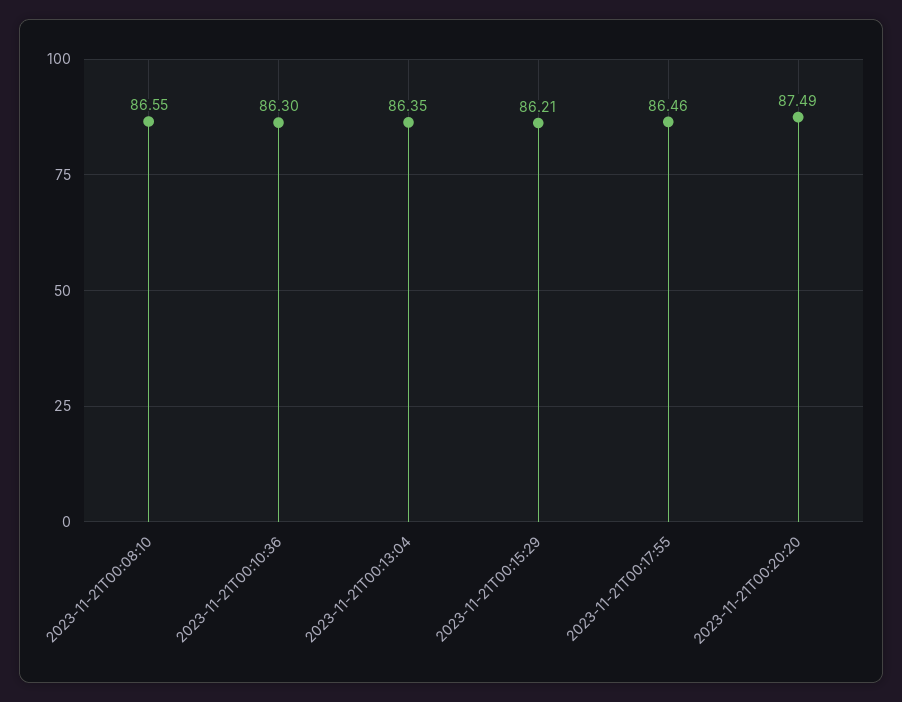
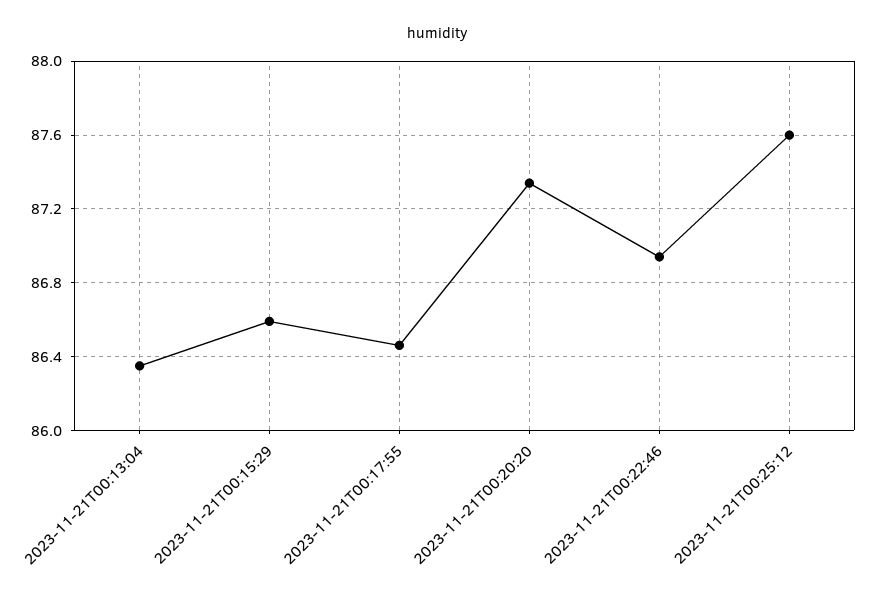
2023-11-21T00:08:10: 86.55 -> none
2023-11-21T00:10:36: 86.3 -> none
2023-11-21T00:15:29: 86.21 -> 86.6
2023-11-21T00:20:20: 87.49 -> 87.35
2023-11-21T00:22:46: none -> 86.95
2023-11-21T00:25:12: none -> 87.6

